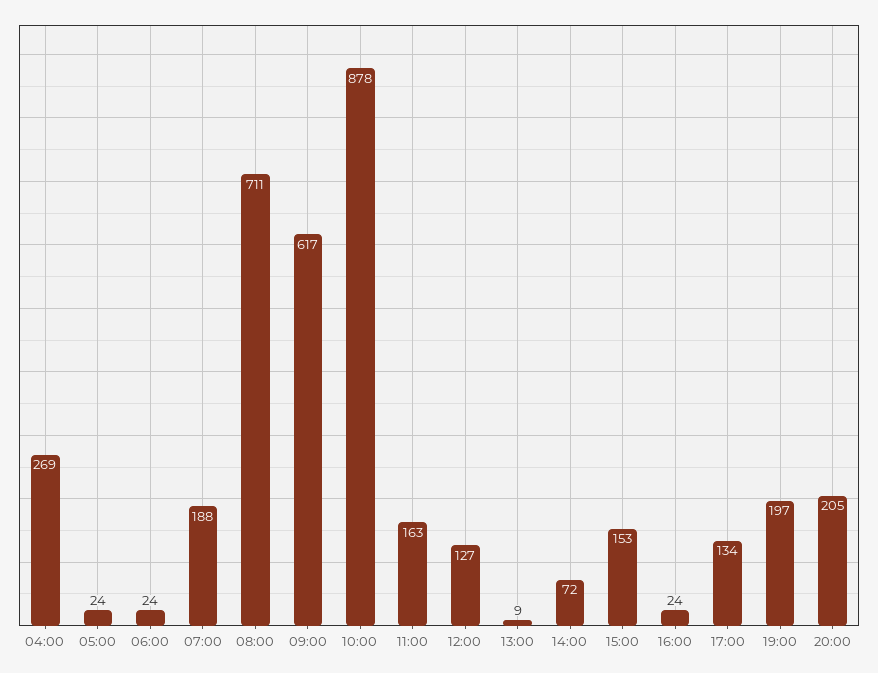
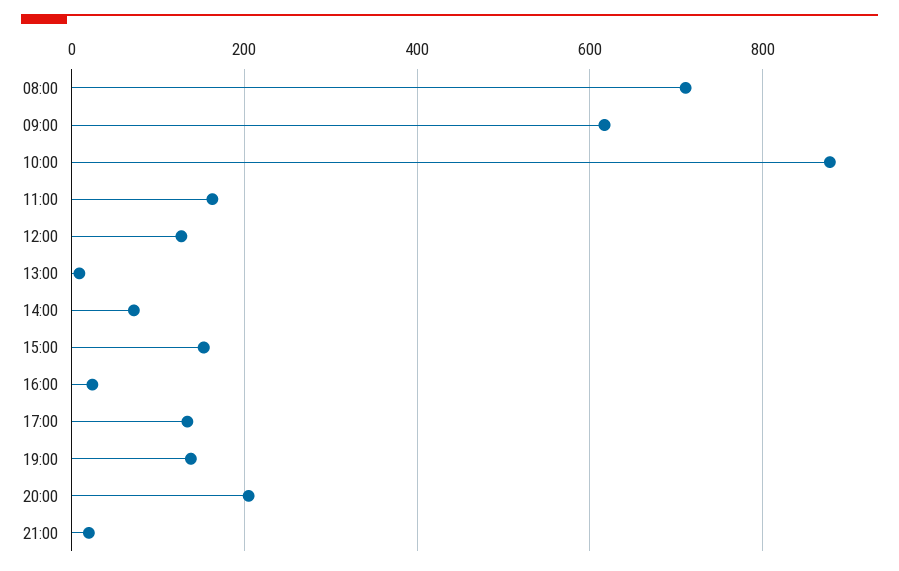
04:00: 269 -> none
05:00: 24 -> none
06:00: 24 -> none
07:00: 188 -> none
19:00: 197 -> 140
21:00: none -> 20

